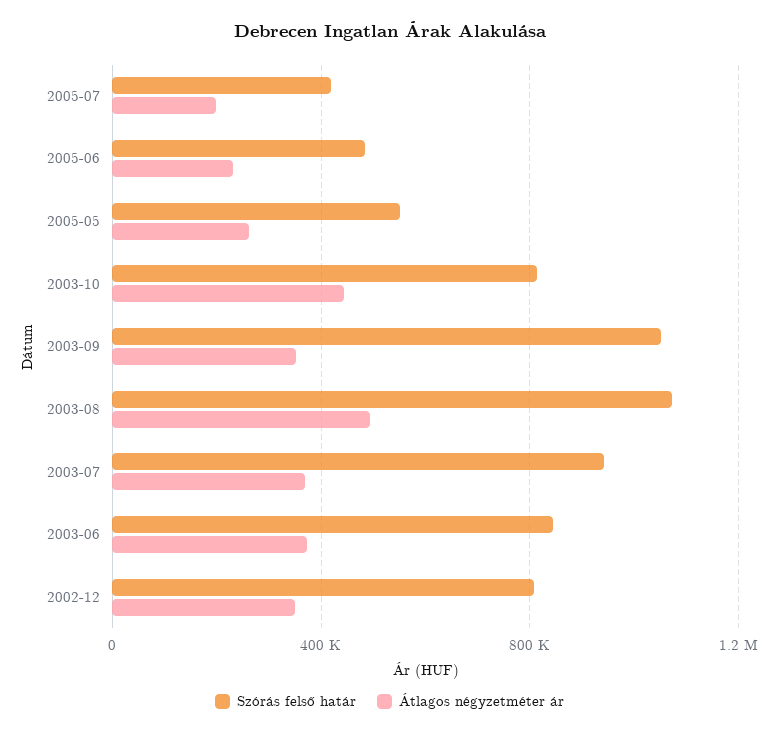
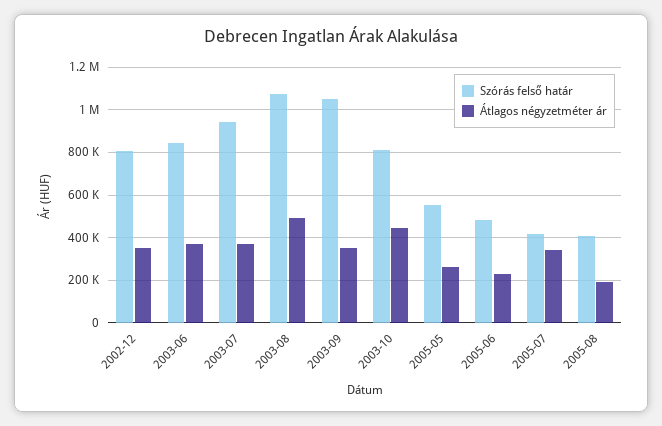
Átlagos négyzetméter ár, 2005-07: 200000 -> 350000
Szórás felső határ, 2005-08: none -> 400000
Átlagos négyzetméter ár, 2005-08: none -> 200000

